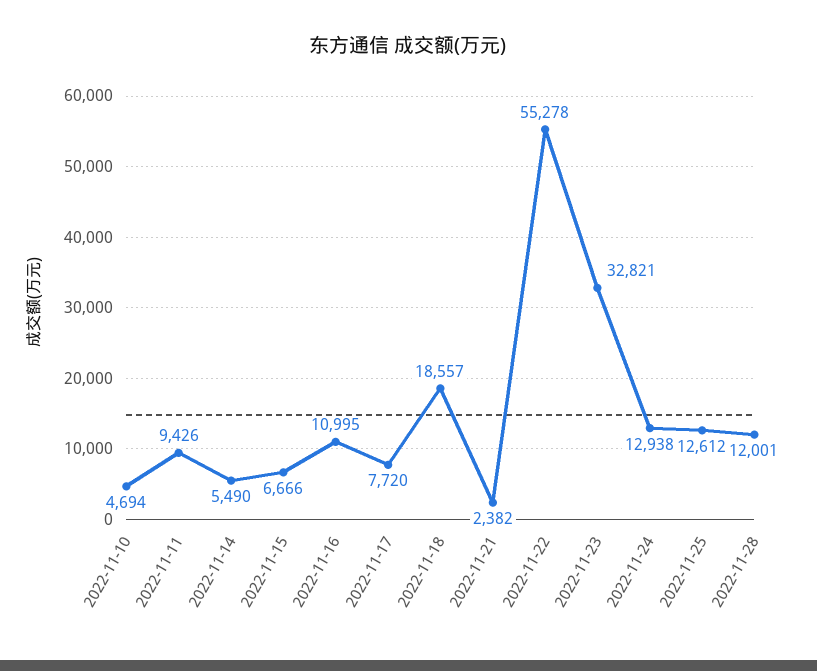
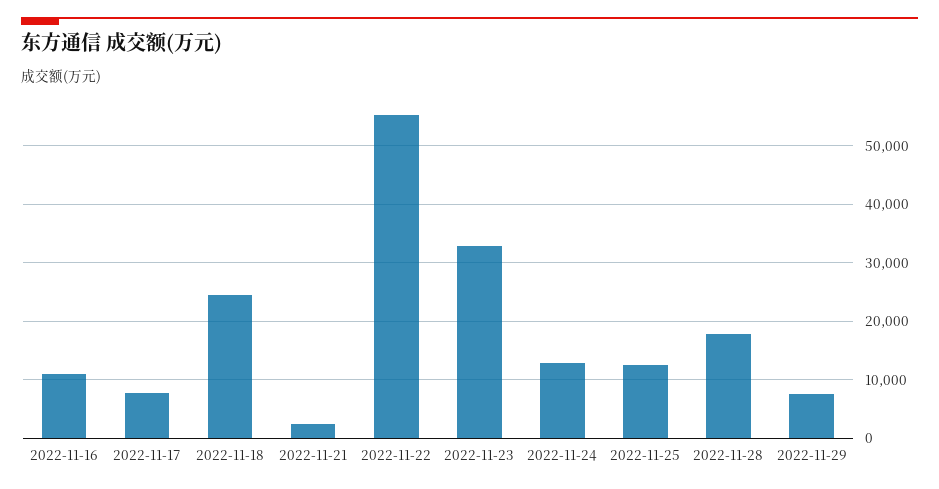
2022-11-10: 4694 -> none
2022-11-11: 9426 -> none
2022-11-14: 5490 -> none
2022-11-15: 6666 -> none
2022-11-18: 18557 -> 24000
2022-11-28: 12001 -> 18000
2022-11-29: none -> 8000

